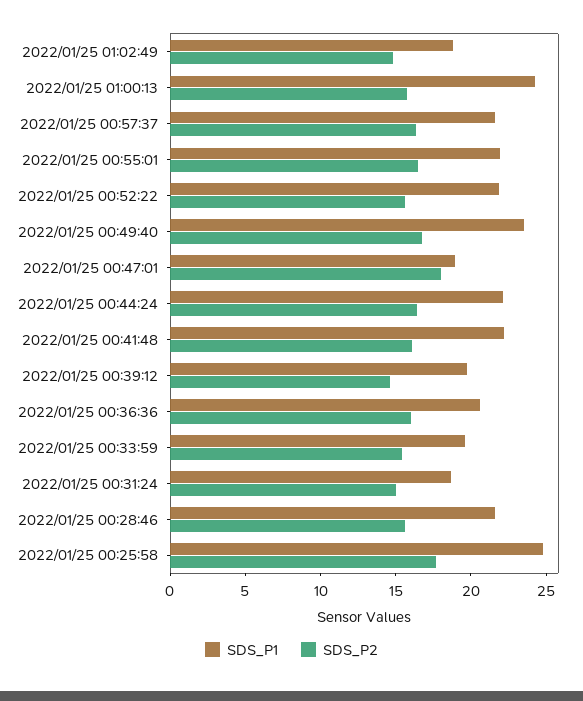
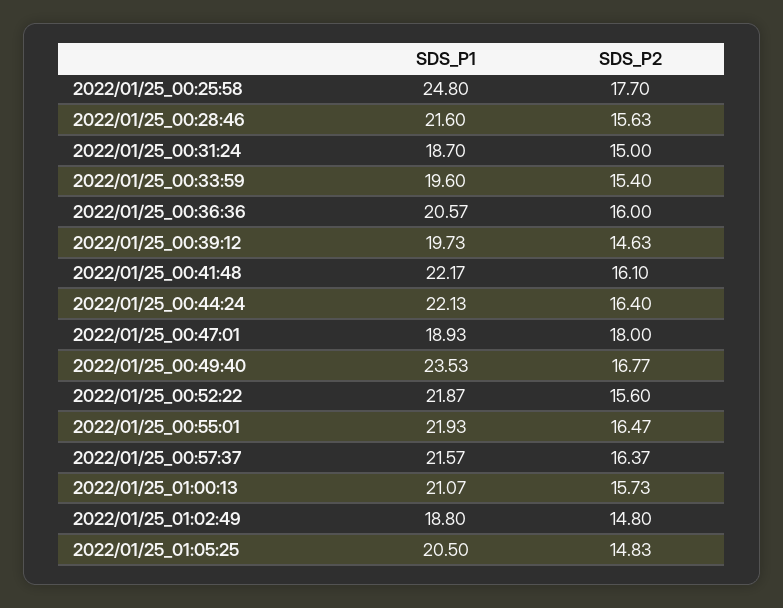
SDS_P1, 2022/01/25 01:00:13: 24 -> 21.07
SDS_P1, 2022/01/25_01:05:25: none -> 20.5
SDS_P2, 2022/01/25_01:05:25: none -> 14.83

